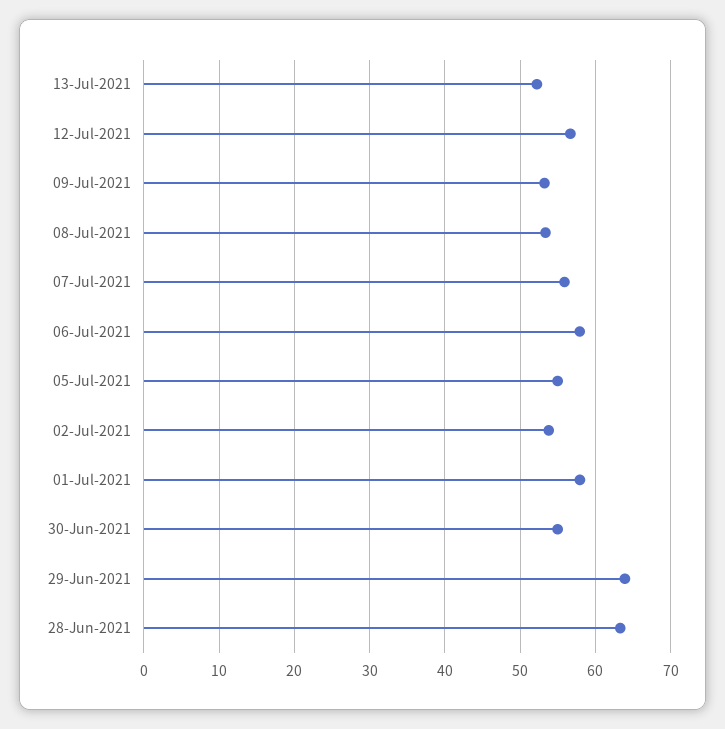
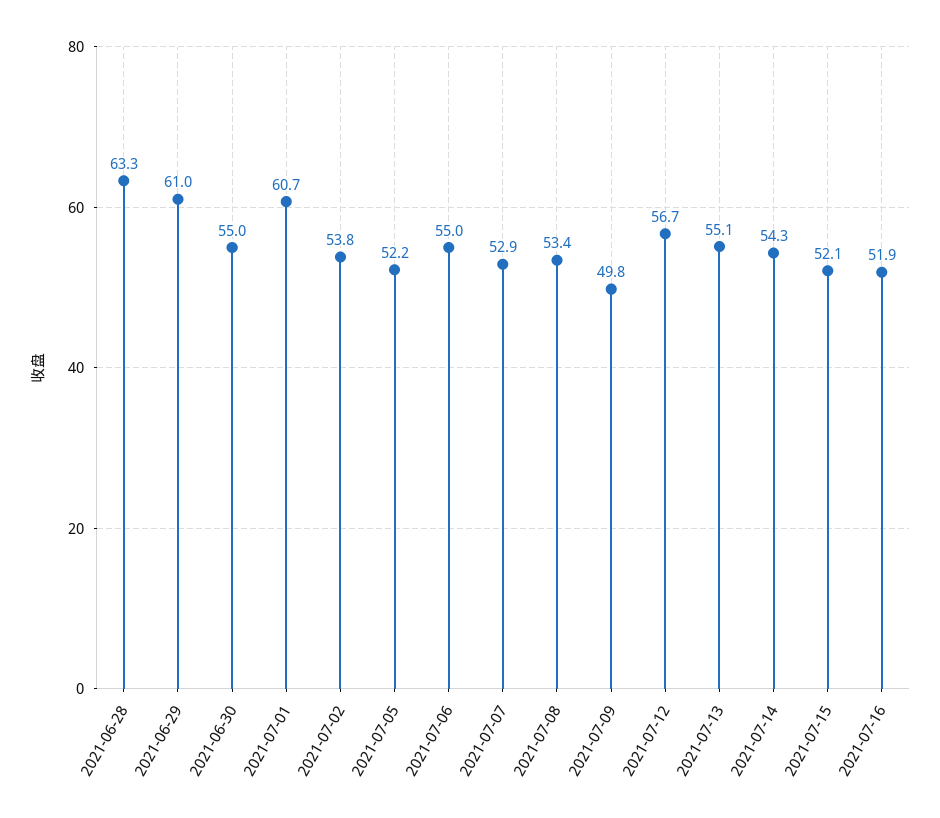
13-Jul-2021: 52 -> 55.1
09-Jul-2021: 53 -> 49.8
07-Jul-2021: 56 -> 52.9
06-Jul-2021: 58 -> 55
05-Jul-2021: 55 -> 52.2
01-Jul-2021: 58 -> 60.7
29-Jun-2021: 64 -> 61
2021-07-14: none -> 54.3
2021-07-15: none -> 52.1
2021-07-16: none -> 51.9

